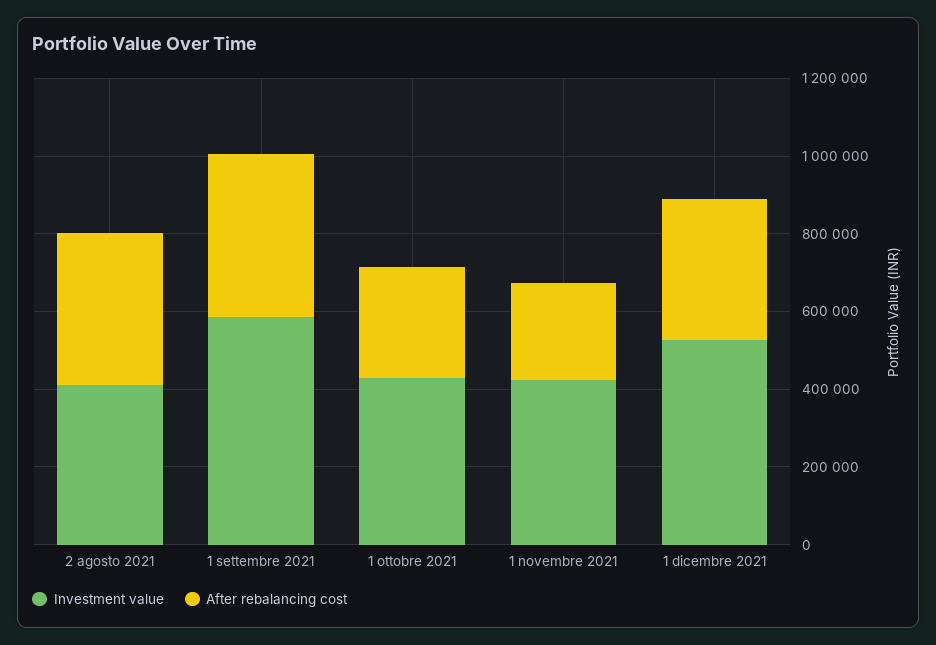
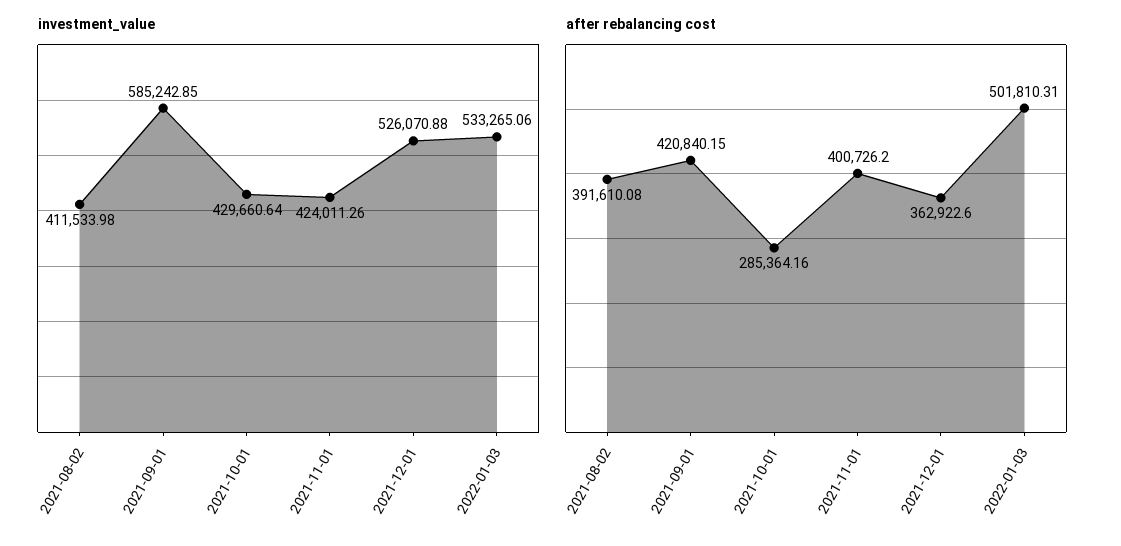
After rebalancing cost, 1 novembre 2021: 250000 -> 400726.2
Investment value, 2022-01-03: none -> 533265.06
After rebalancing cost, 2022-01-03: none -> 501810.31

